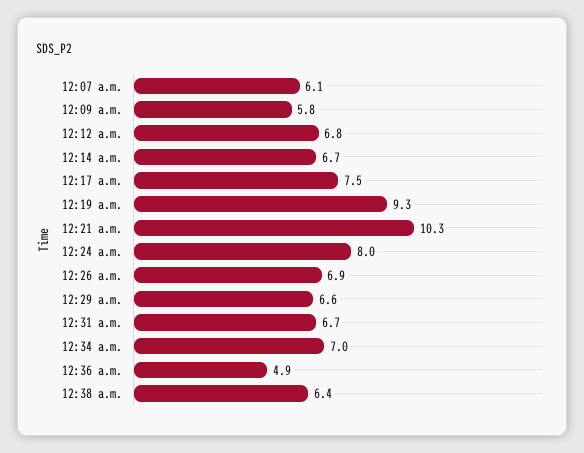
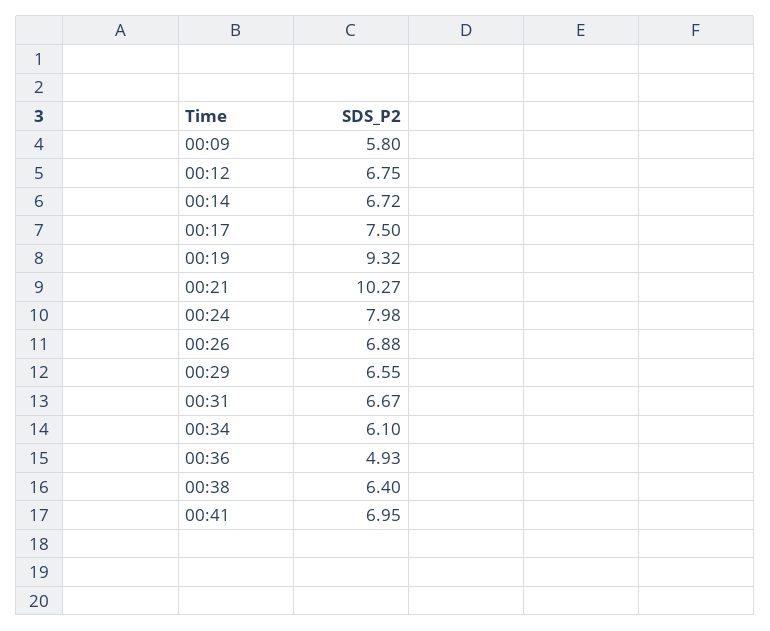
12:07 a.m.: 6.1 -> none
12:34 a.m.: 7 -> 6.1
00:41: none -> 6.95

